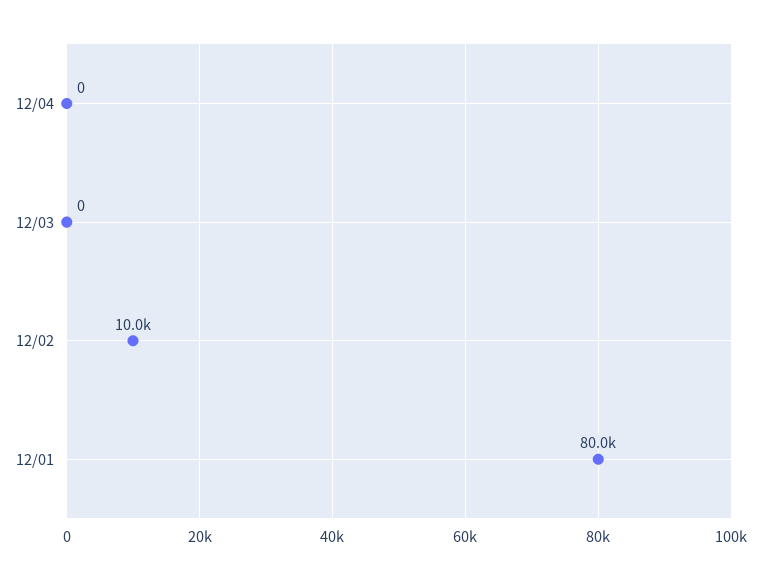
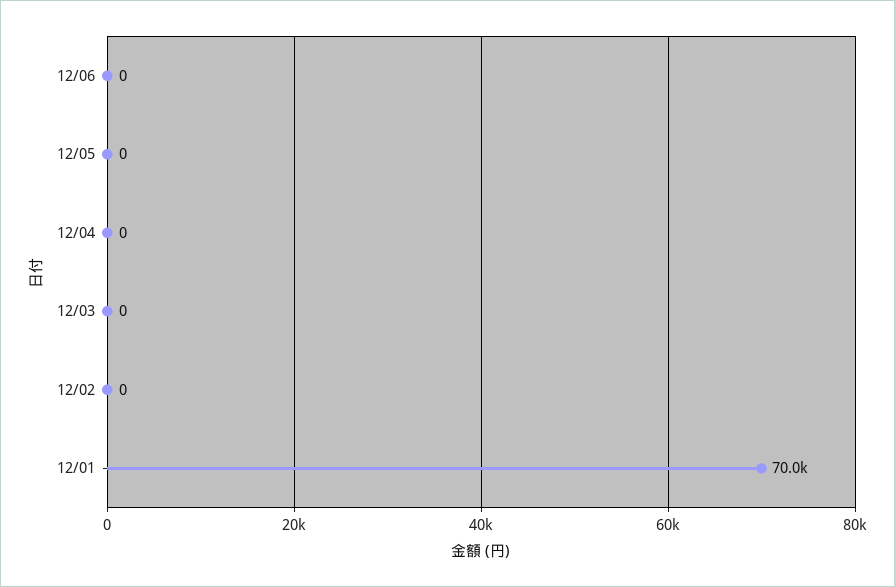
12/02: 10000 -> 0
12/01: 80000 -> 70000
12/06: none -> 0
12/05: none -> 0

